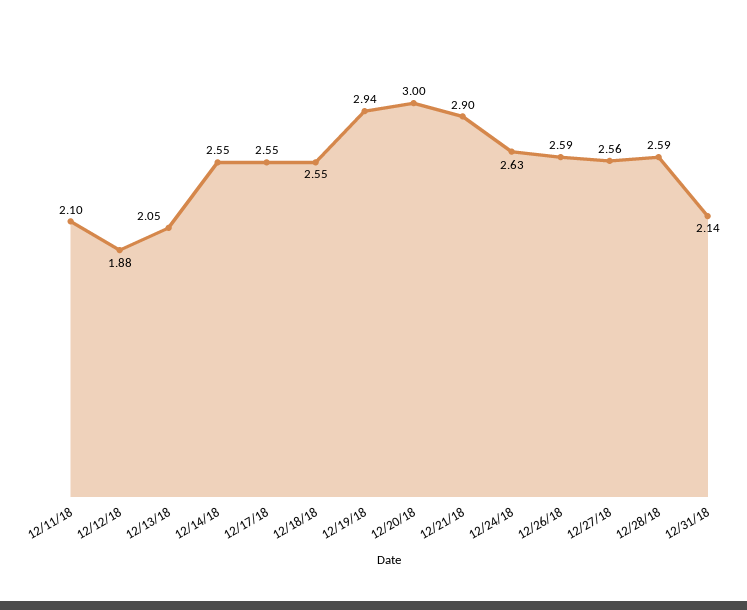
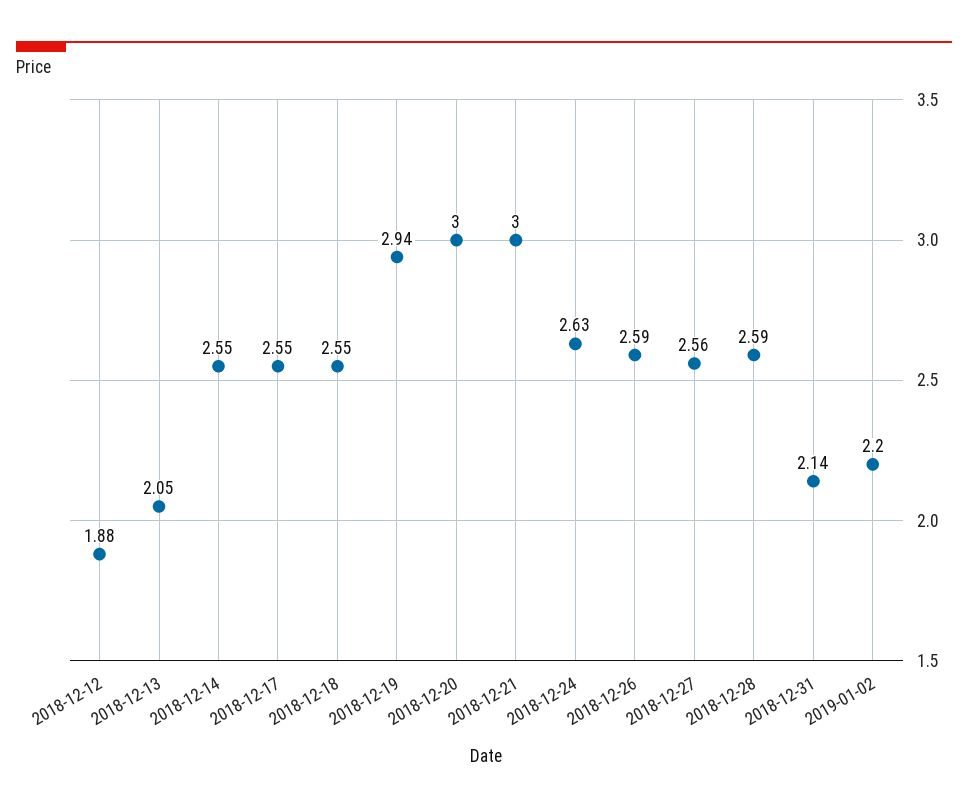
12/11/18: 2.1 -> none
12/21/18: 2.9 -> 3
2019-01-02: none -> 2.2

